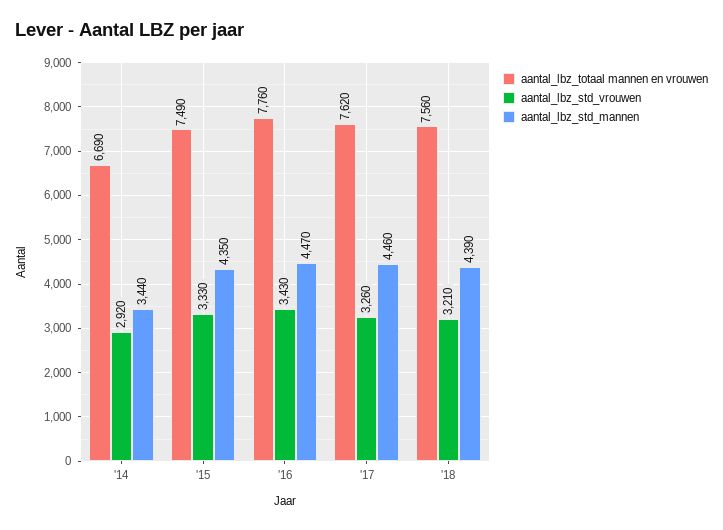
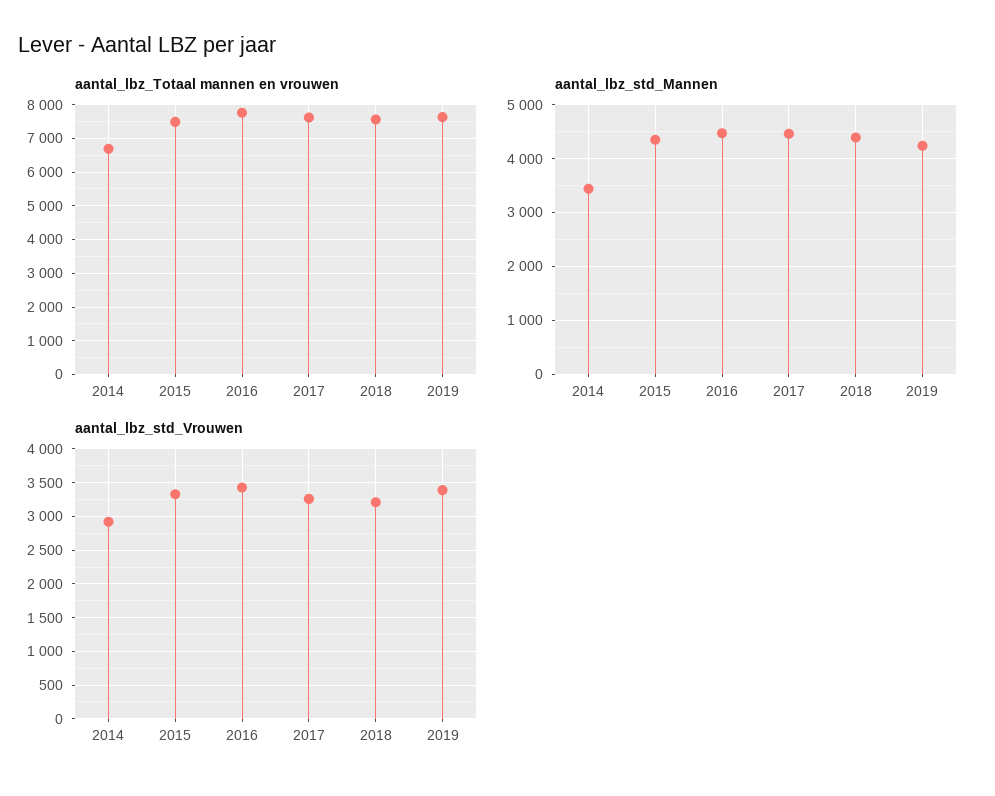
aantal_lbz_totaal mannen en vrouwen, 2019: none -> 7600
aantal_lbz_std_mannen, 2019: none -> 4200
aantal_lbz_std_vrouwen, 2019: none -> 3400

